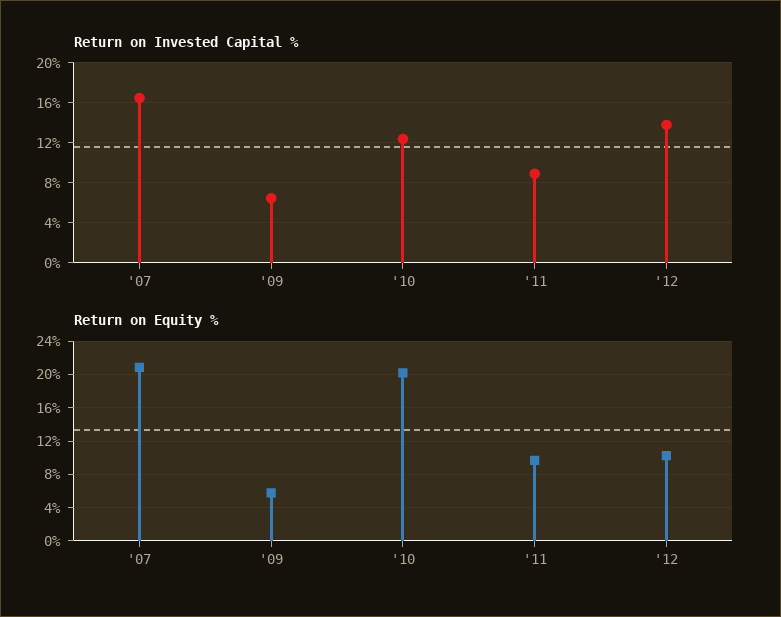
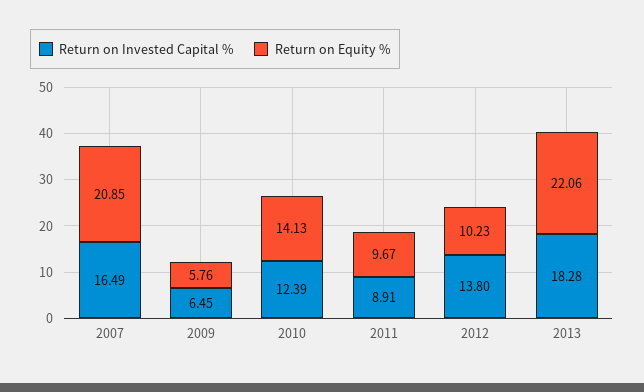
Return on Equity %, '10: 20 -> 14.13
Return on Invested Capital %, 2013: none -> 18.28
Return on Equity %, 2013: none -> 22.06

